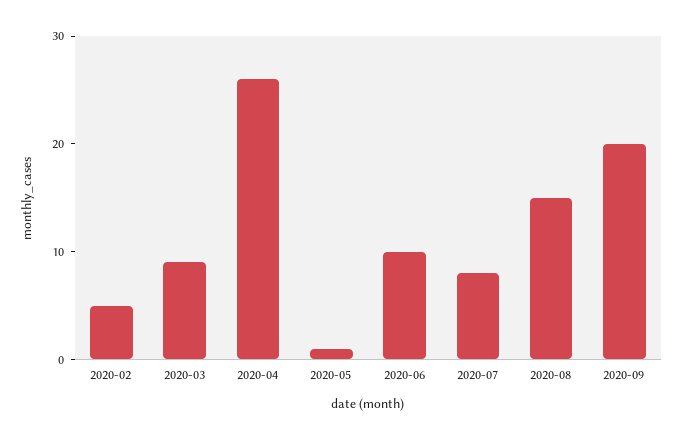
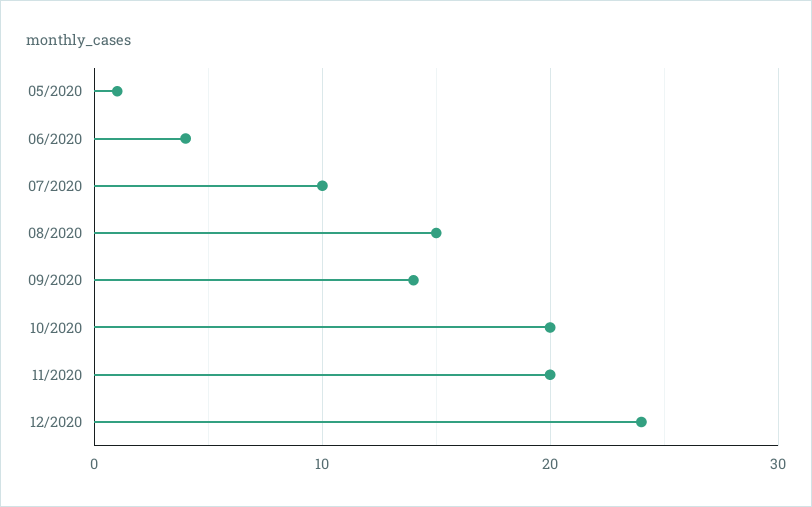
2020-02: 5 -> none
2020-03: 9 -> none
2020-04: 26 -> none
2020-06: 10 -> 4
2020-07: 8 -> 10
2020-09: 20 -> 14
10/2020: none -> 20
11/2020: none -> 20
12/2020: none -> 24

